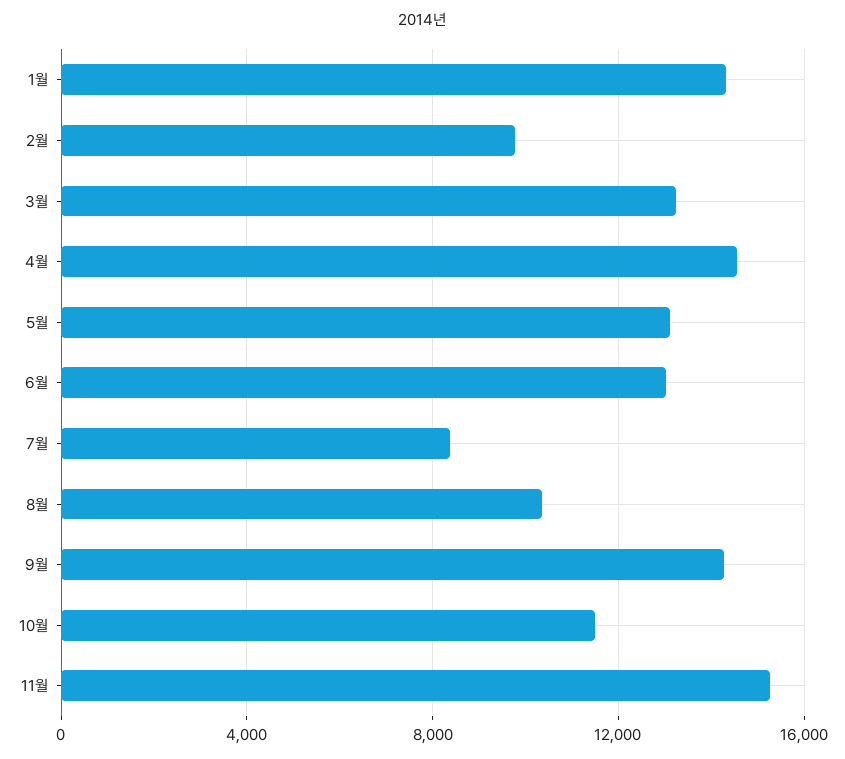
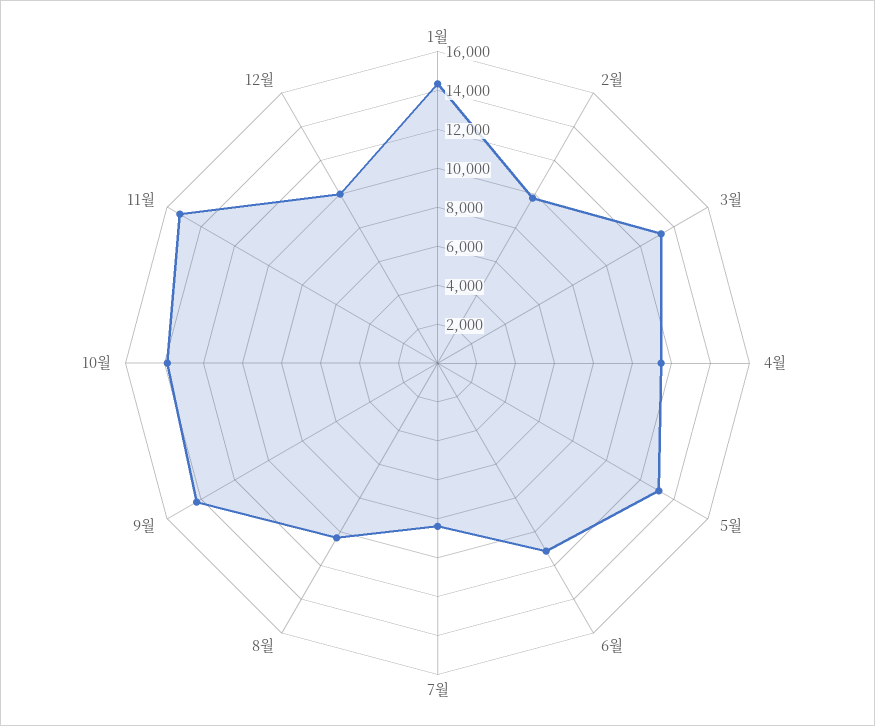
4월: 14500 -> 11500
6월: 13000 -> 11000
10월: 11500 -> 14000
12월: none -> 10000

